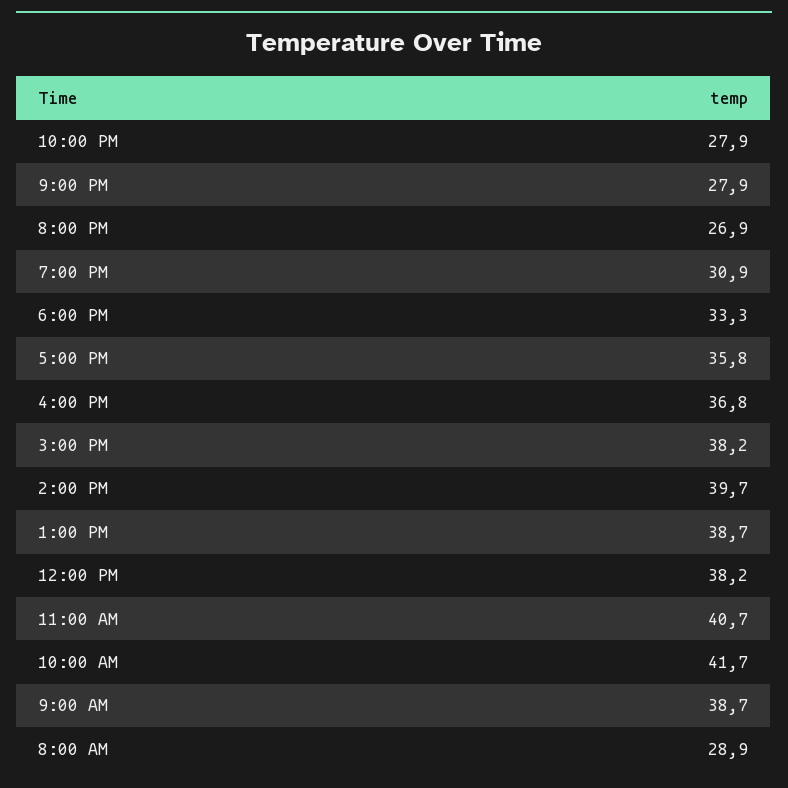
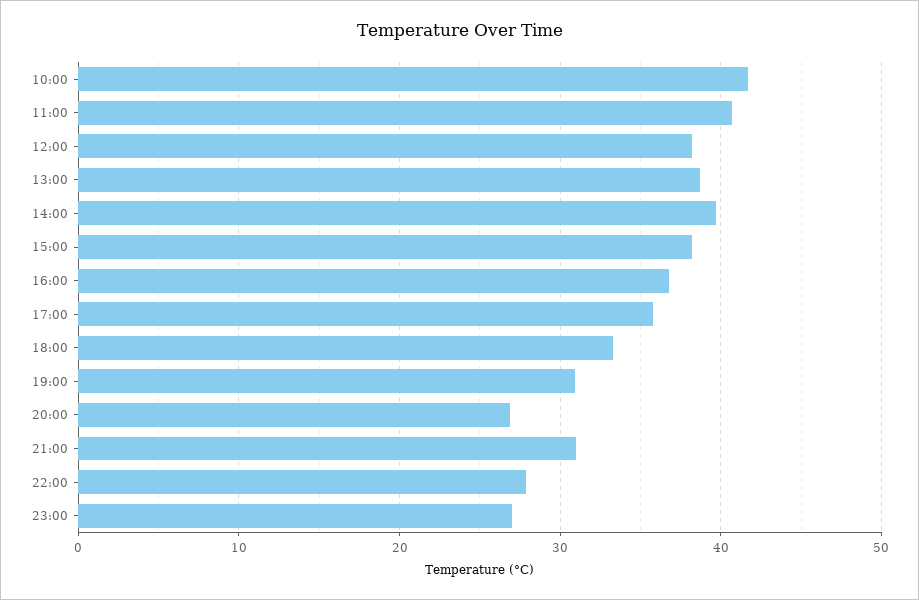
9:00 PM: 27.9 -> 31
9:00 AM: 38.7 -> none
8:00 AM: 28.9 -> none
23:00: none -> 27

